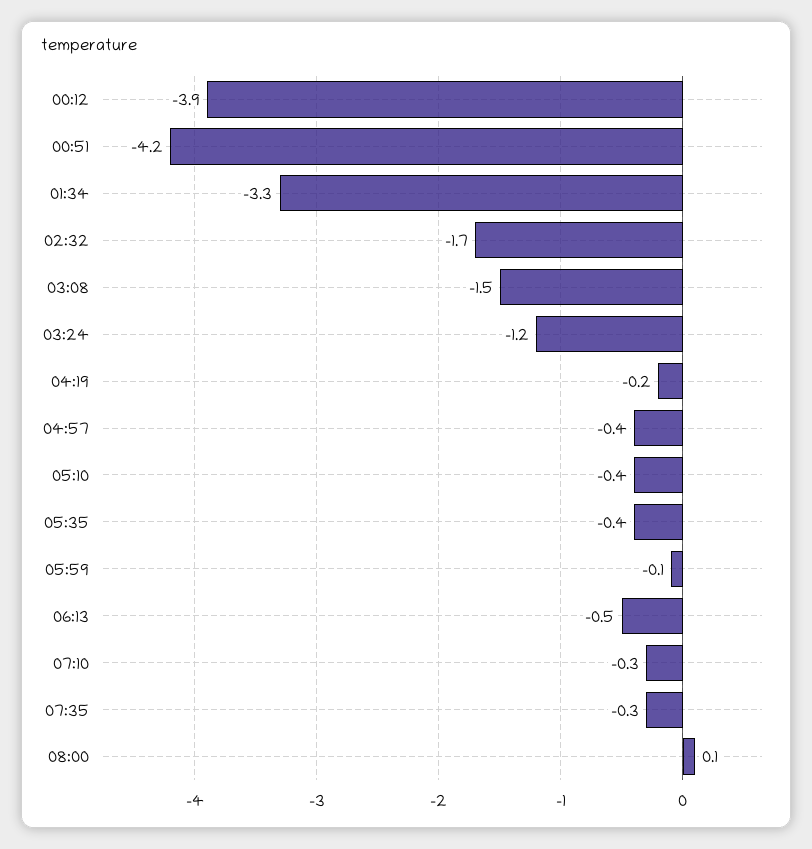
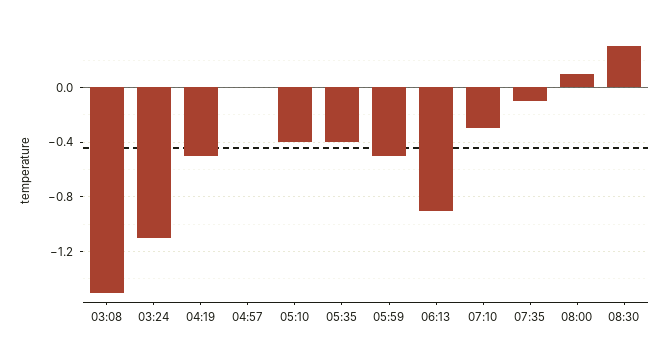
00:12: -3.9 -> none
00:51: -4.2 -> none
01:34: -3.3 -> none
02:32: -1.7 -> none
03:24: -1.2 -> -1.1
04:19: -0.2 -> -0.5
04:57: -0.4 -> 0
05:59: -0.1 -> -0.5
06:13: -0.5 -> -0.9
07:35: -0.3 -> -0.1
08:30: none -> 0.3

